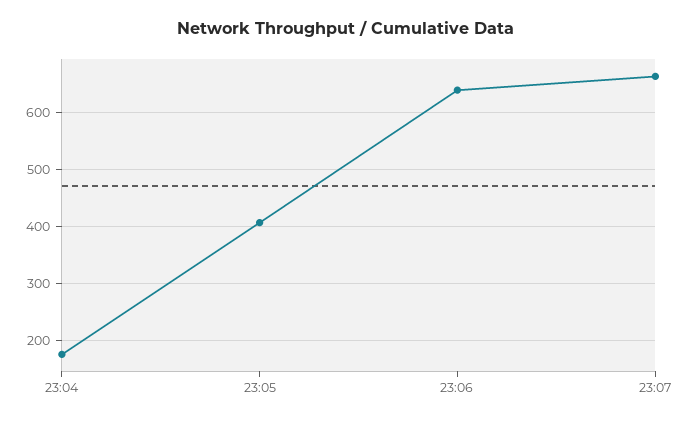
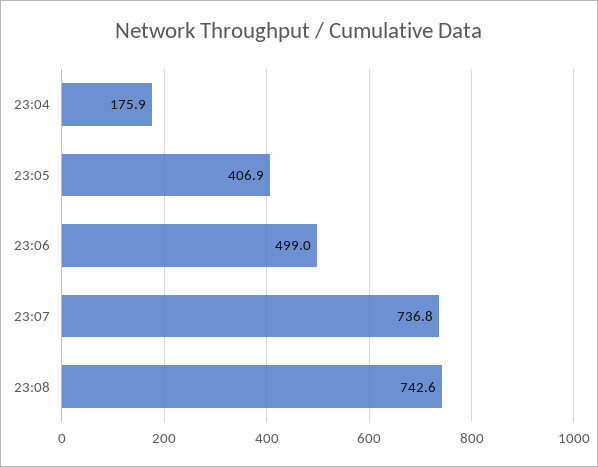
23:06: 640 -> 499
23:07: 660 -> 736.8
23:08: none -> 742.6

